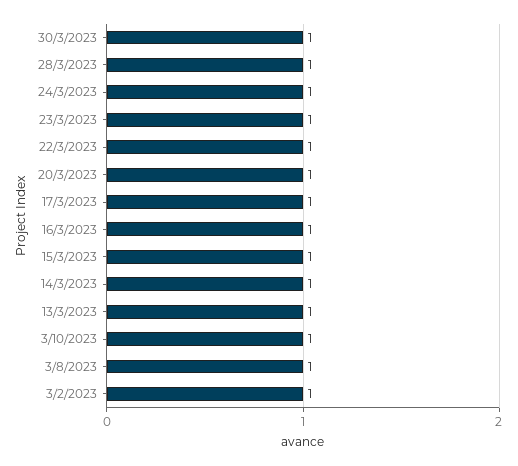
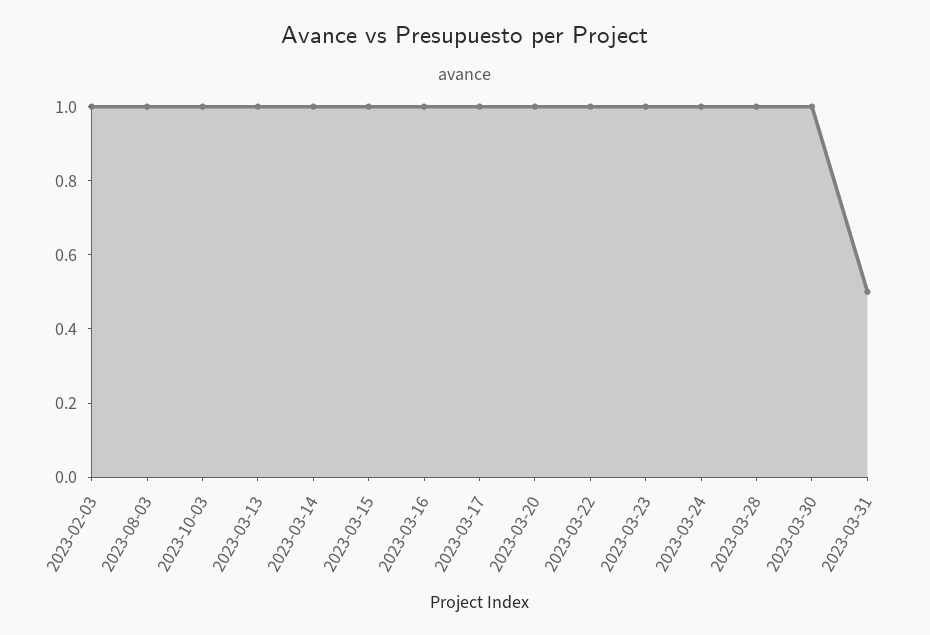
2023-03-31: none -> 0.5

